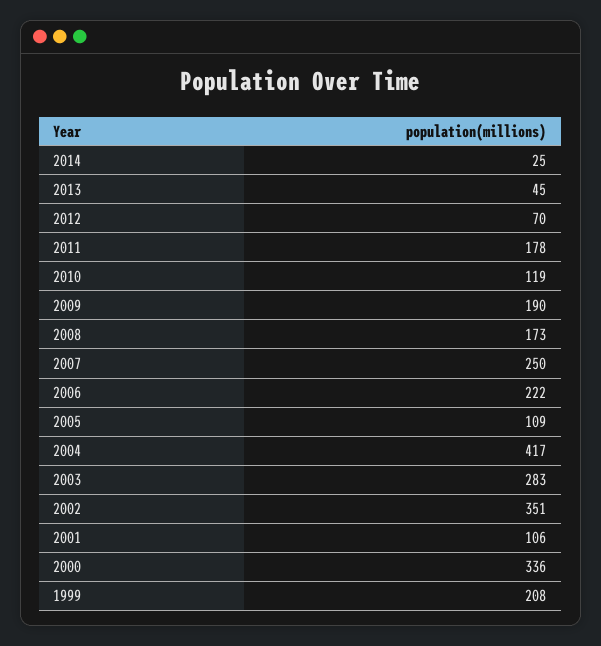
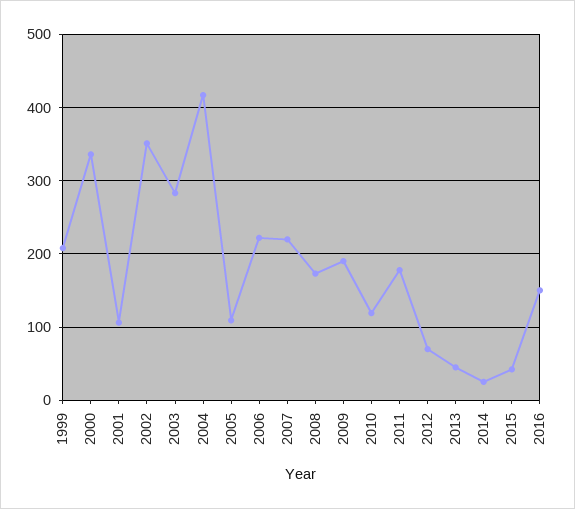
2007: 250 -> 220
2015: none -> 40
2016: none -> 150

